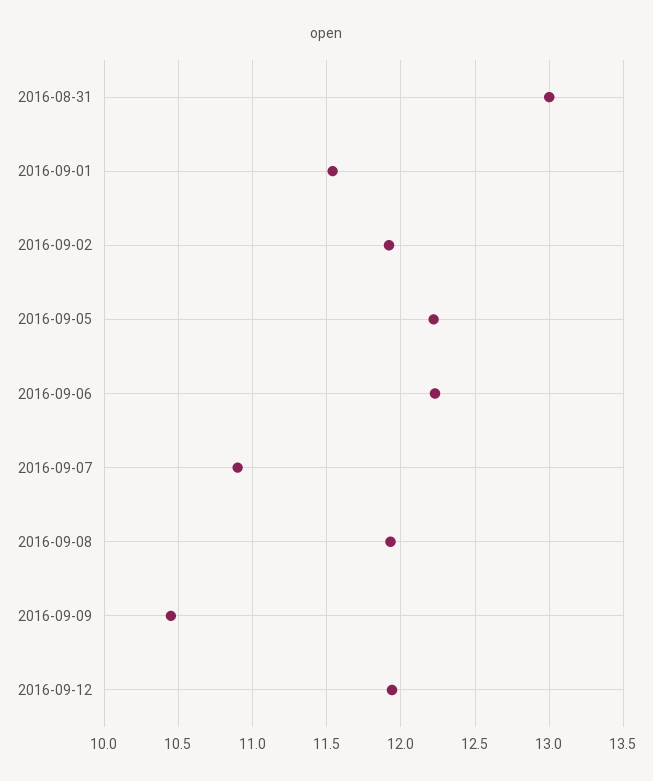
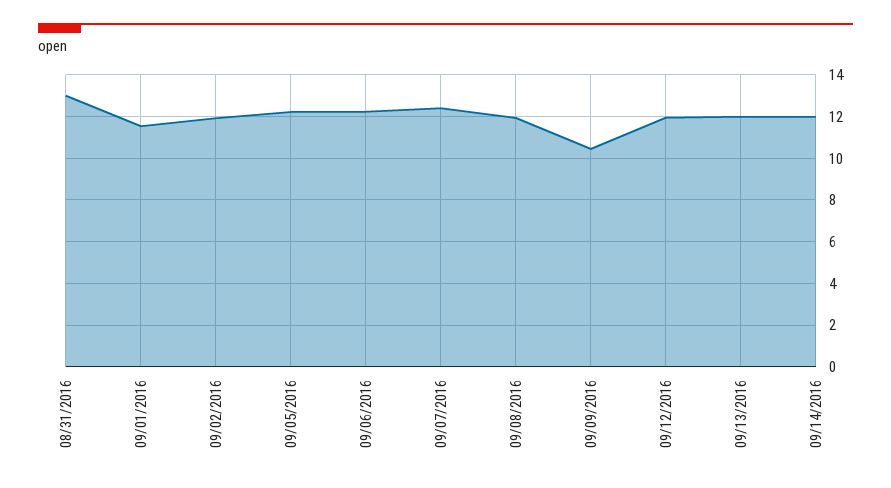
2016-09-07: 10.9 -> 12.5
09/13/2016: none -> 12
09/14/2016: none -> 12

